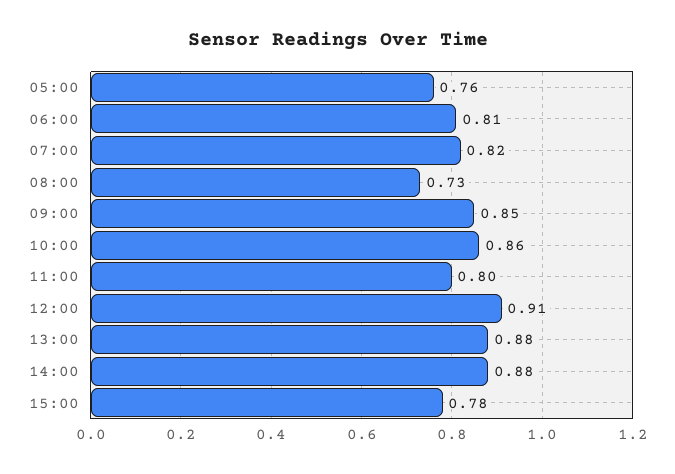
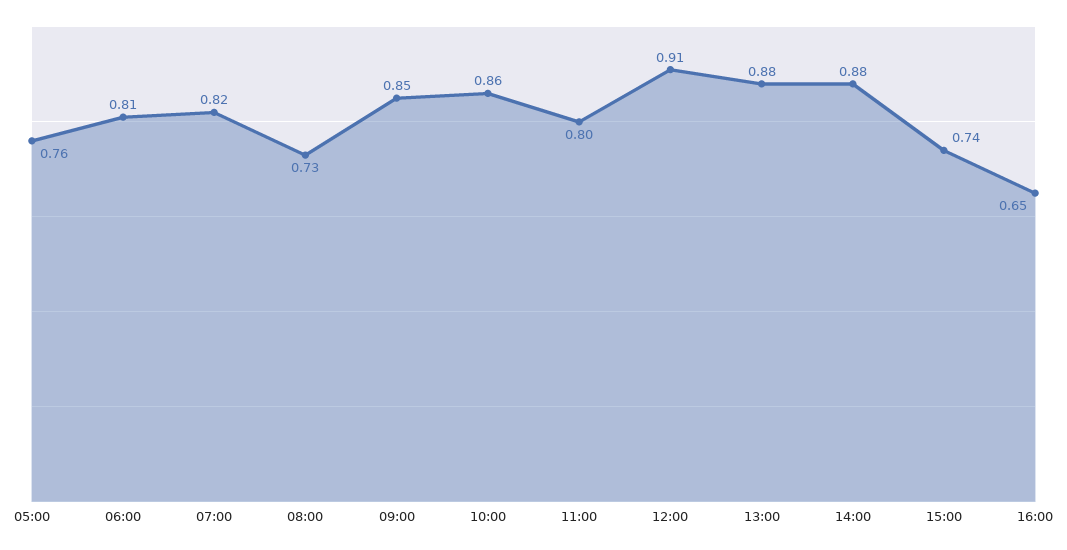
15:00: 0.78 -> 0.74
16:00: none -> 0.65

